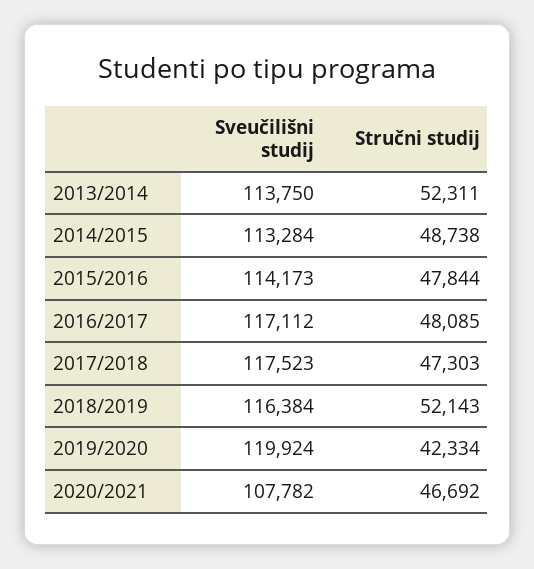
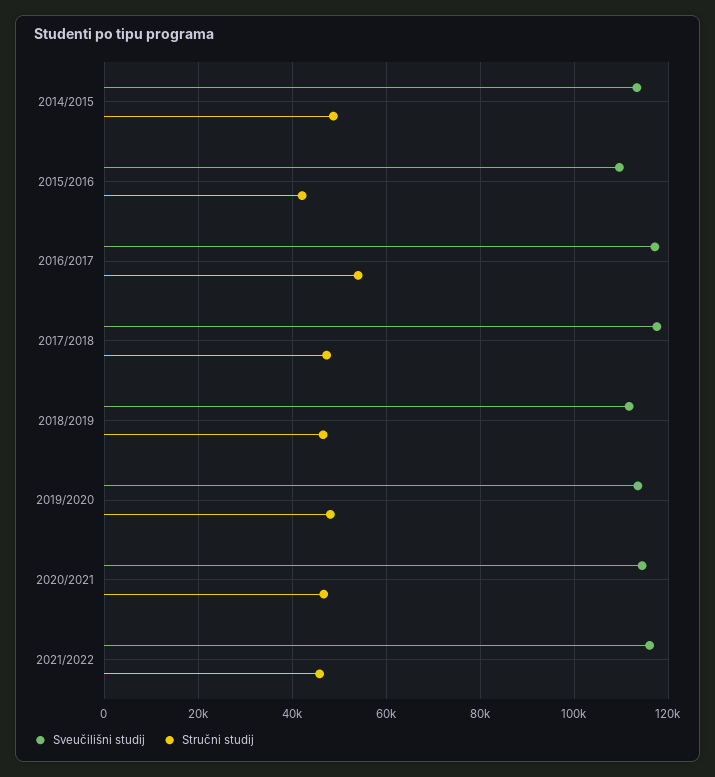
Sveučilišni studij, 2013/2014: 113750 -> none
Stručni studij, 2013/2014: 52311 -> none
Sveučilišni studij, 2015/2016: 114173 -> 110000
Stručni studij, 2015/2016: 47844 -> 42000
Stručni studij, 2016/2017: 48085 -> 54000
Sveučilišni studij, 2018/2019: 116384 -> 112000
Stručni studij, 2018/2019: 52143 -> 46000
Sveučilišni studij, 2019/2020: 119924 -> 114000
Stručni studij, 2019/2020: 42334 -> 48000
Sveučilišni studij, 2020/2021: 107782 -> 114000
Sveučilišni studij, 2021/2022: none -> 116000
Stručni studij, 2021/2022: none -> 46000

